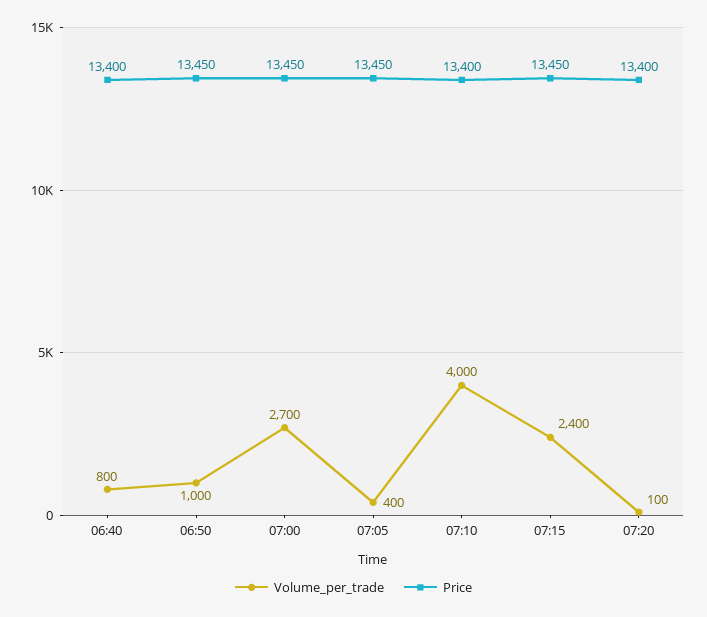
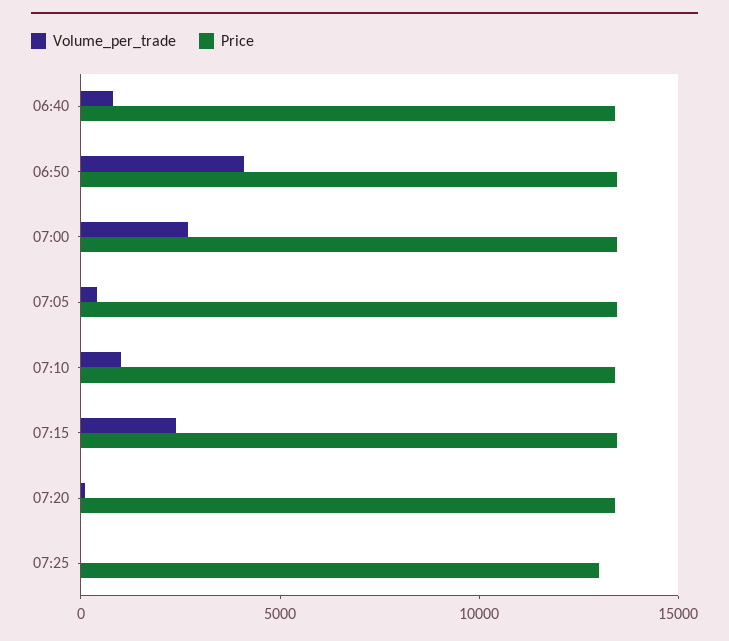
Volume_per_trade, 06:50: 1000 -> 4000
Volume_per_trade, 07:10: 4000 -> 1000
Volume_per_trade, 07:25: none -> 0
Price, 07:25: none -> 13000

